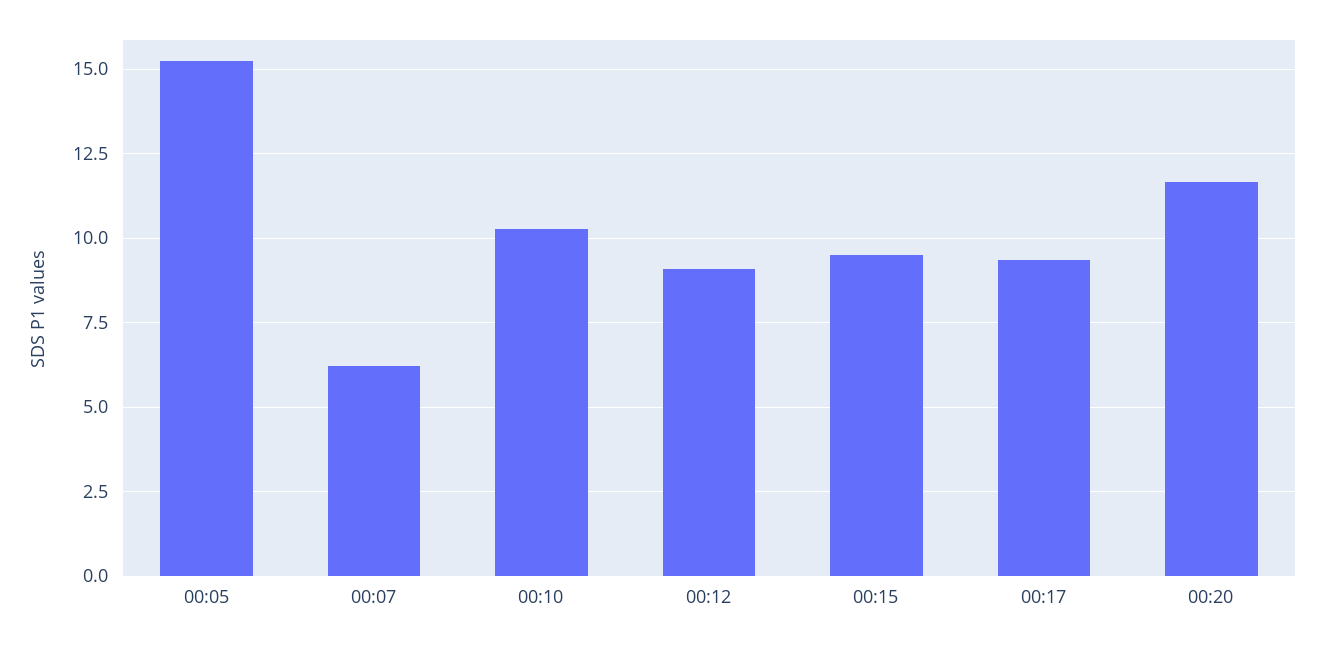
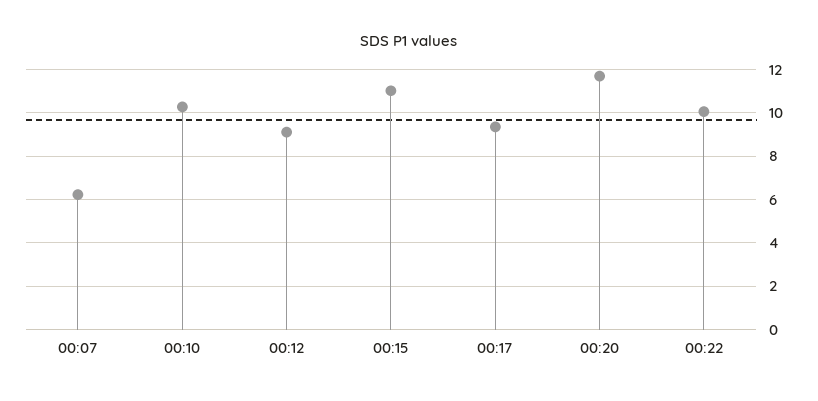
00:05: 15.25 -> none
00:15: 9.5 -> 11
00:22: none -> 10

